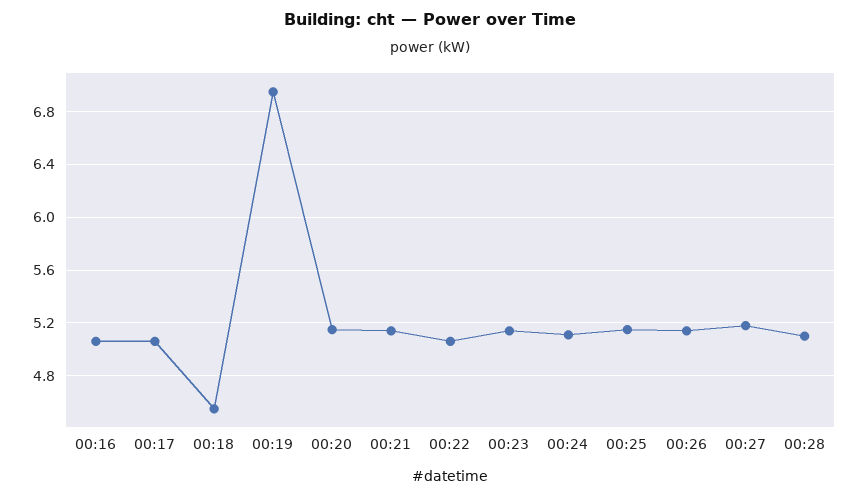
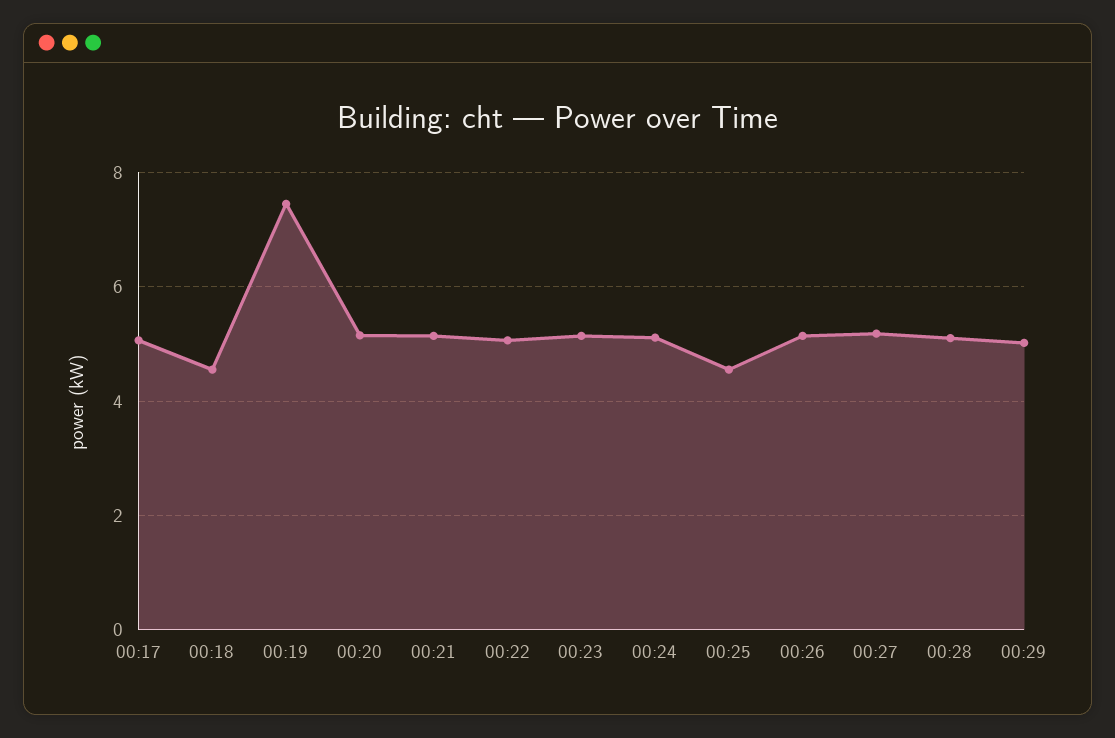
00:16: 5.05 -> none
00:19: 6.95 -> 7.4
00:25: 5.15 -> 4.6
00:29: none -> 5

